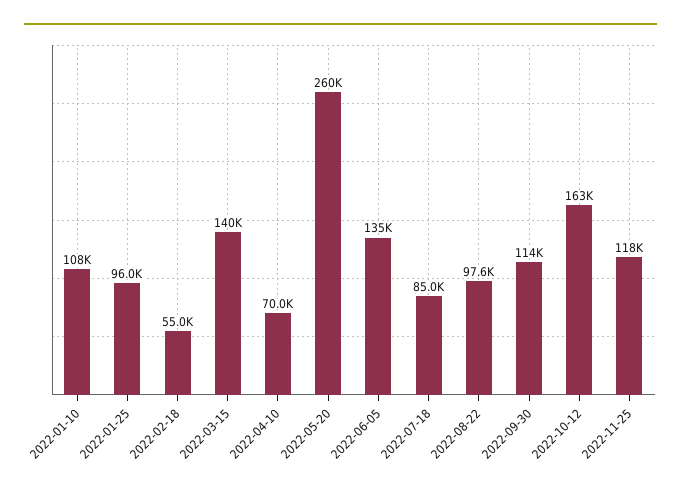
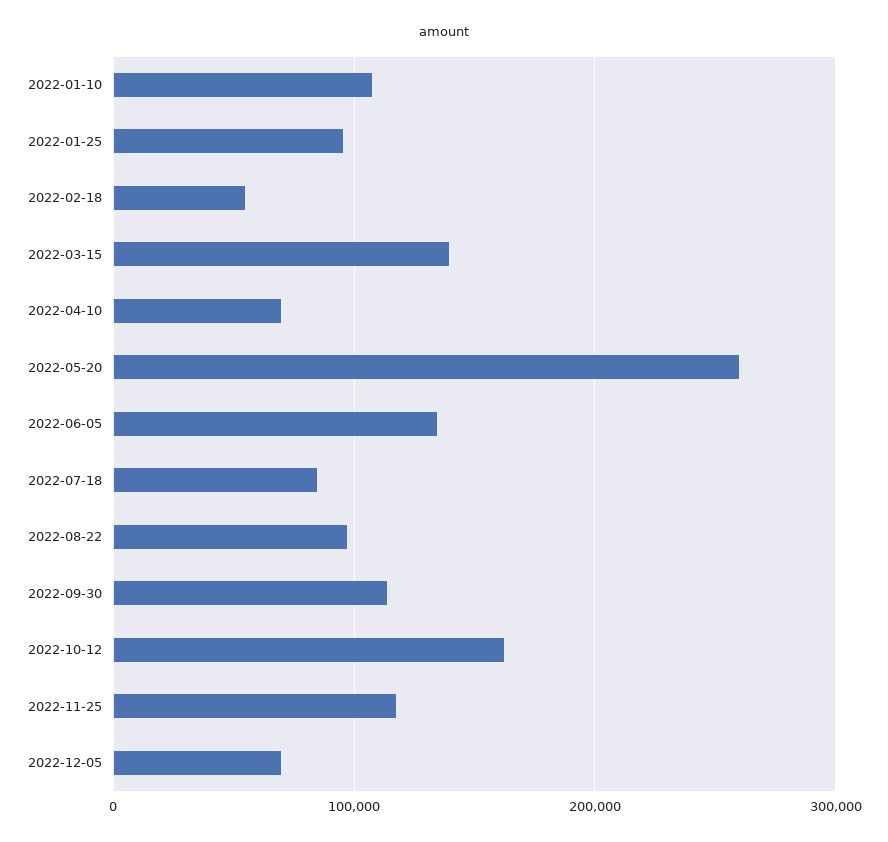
2022-12-05: none -> 70000

